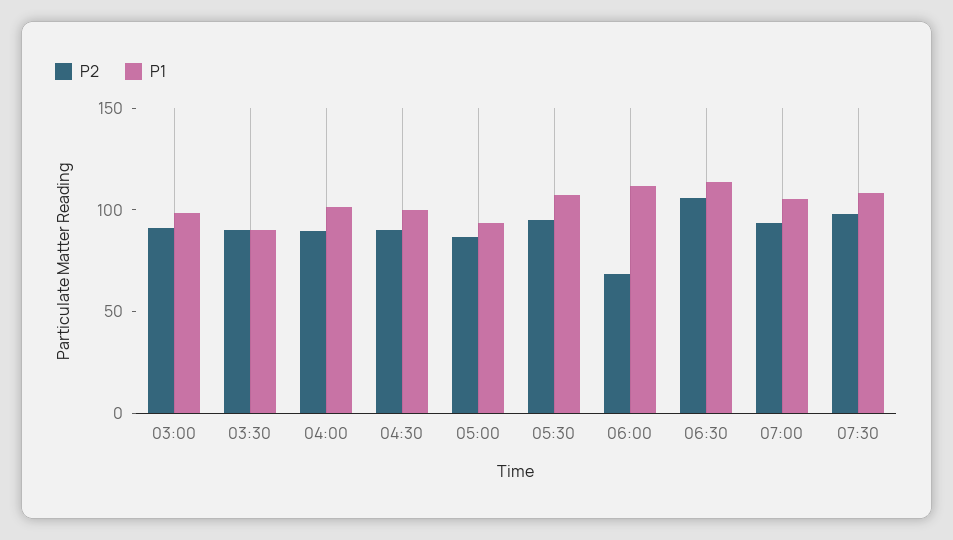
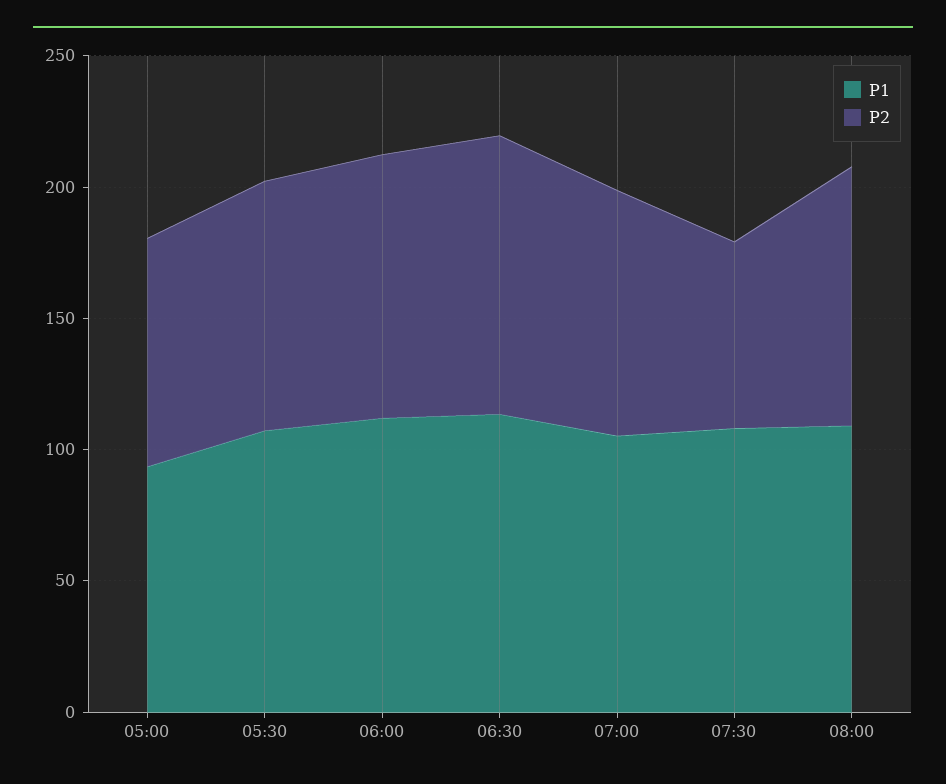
P2, 03:00: 90 -> none
P1, 03:00: 100 -> none
P2, 03:30: 90 -> none
P1, 03:30: 90 -> none
P2, 04:00: 90 -> none
P1, 04:00: 100 -> none
P2, 04:30: 90 -> none
P1, 04:30: 100 -> none
P2, 06:00: 70 -> 100
P2, 07:30: 100 -> 70
P1, 08:00: none -> 110
P2, 08:00: none -> 100

